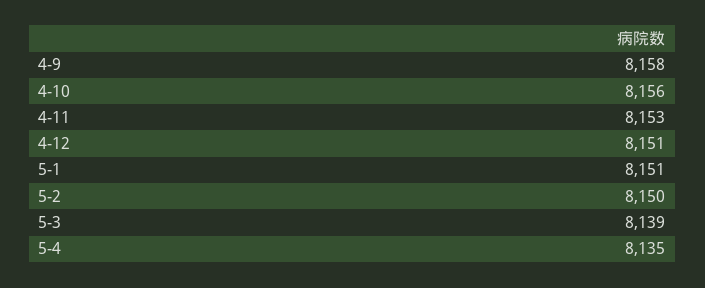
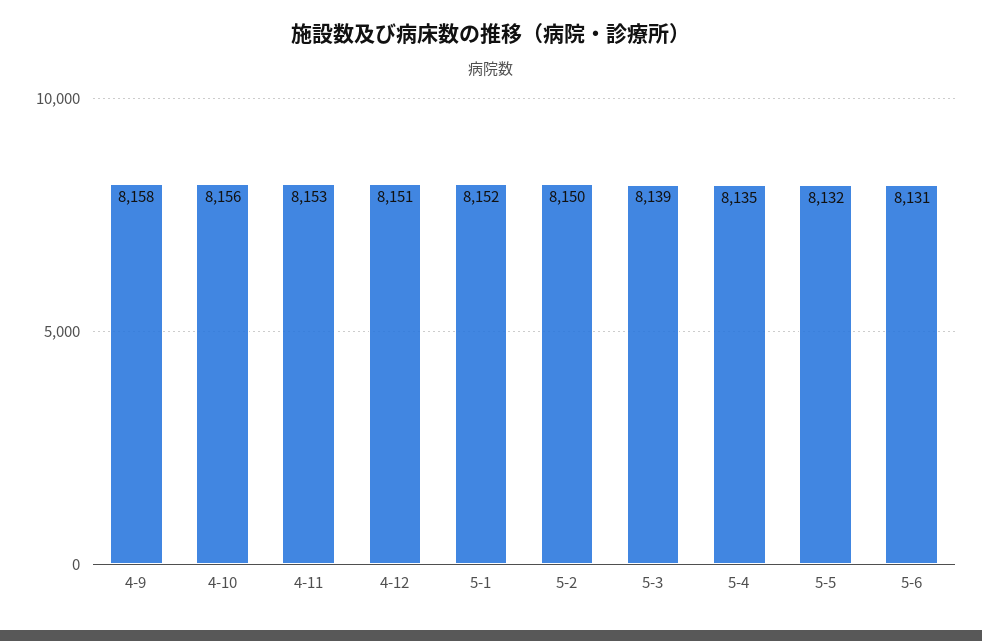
5-1: 8151 -> 8152
5-5: none -> 8132
5-6: none -> 8131

